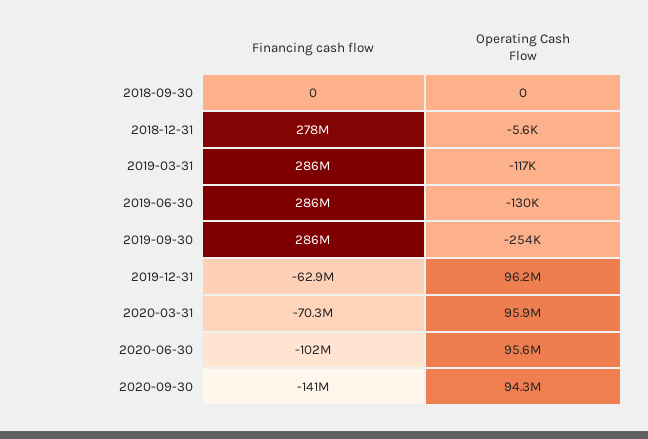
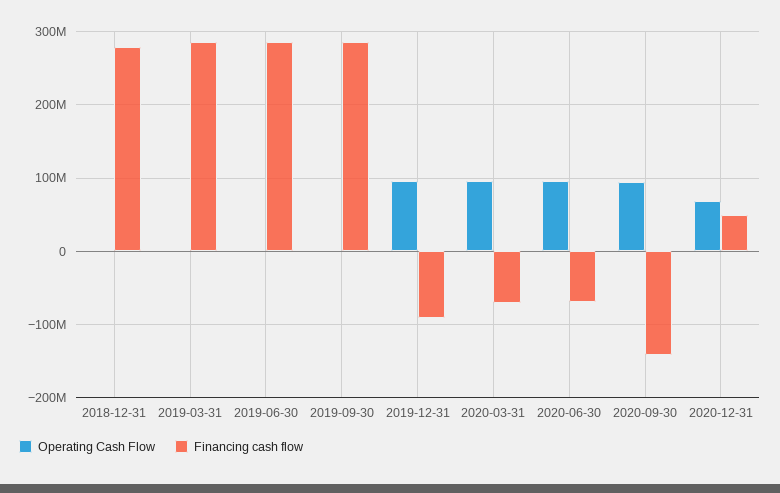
Financing cash flow, 2018-09-30: 0 -> none
Operating Cash Flow, 2018-09-30: 0 -> none
Financing cash flow, 2019-12-31: -62900000 -> -90000000
Financing cash flow, 2020-06-30: -102000000 -> -70000000
Operating Cash Flow, 2020-12-31: none -> 70000000
Financing cash flow, 2020-12-31: none -> 50000000

